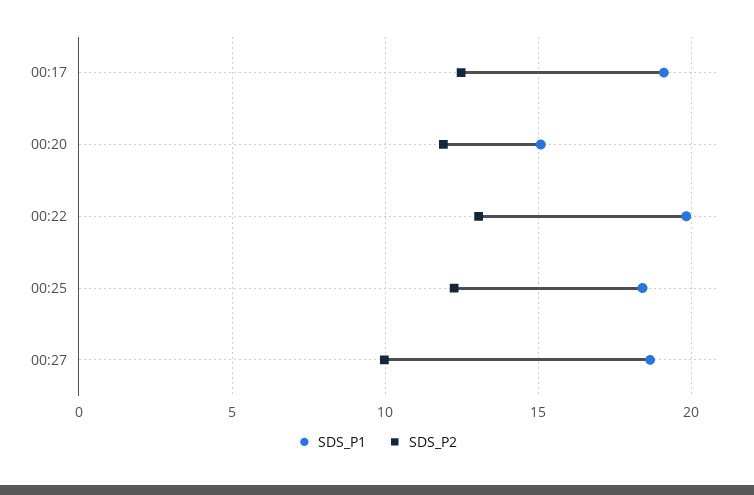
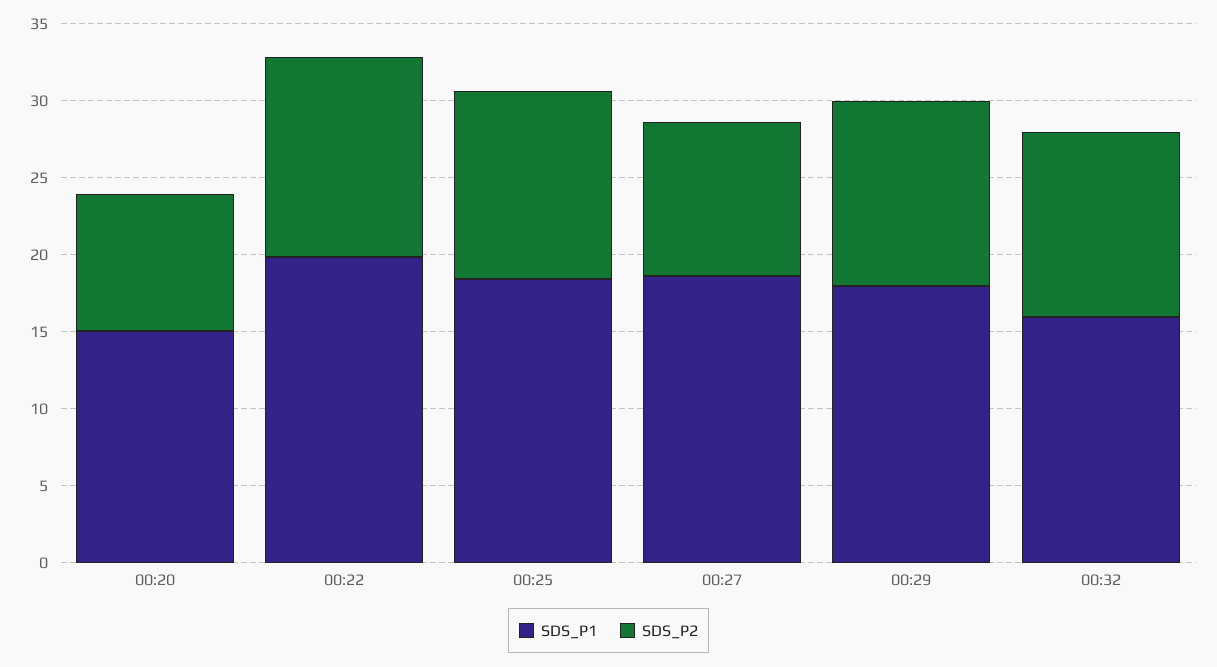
SDS_P1, 00:17: 19 -> none
SDS_P2, 00:17: 12.5 -> none
SDS_P2, 00:20: 12 -> 9
SDS_P1, 00:29: none -> 18
SDS_P2, 00:29: none -> 12
SDS_P1, 00:32: none -> 16
SDS_P2, 00:32: none -> 12

